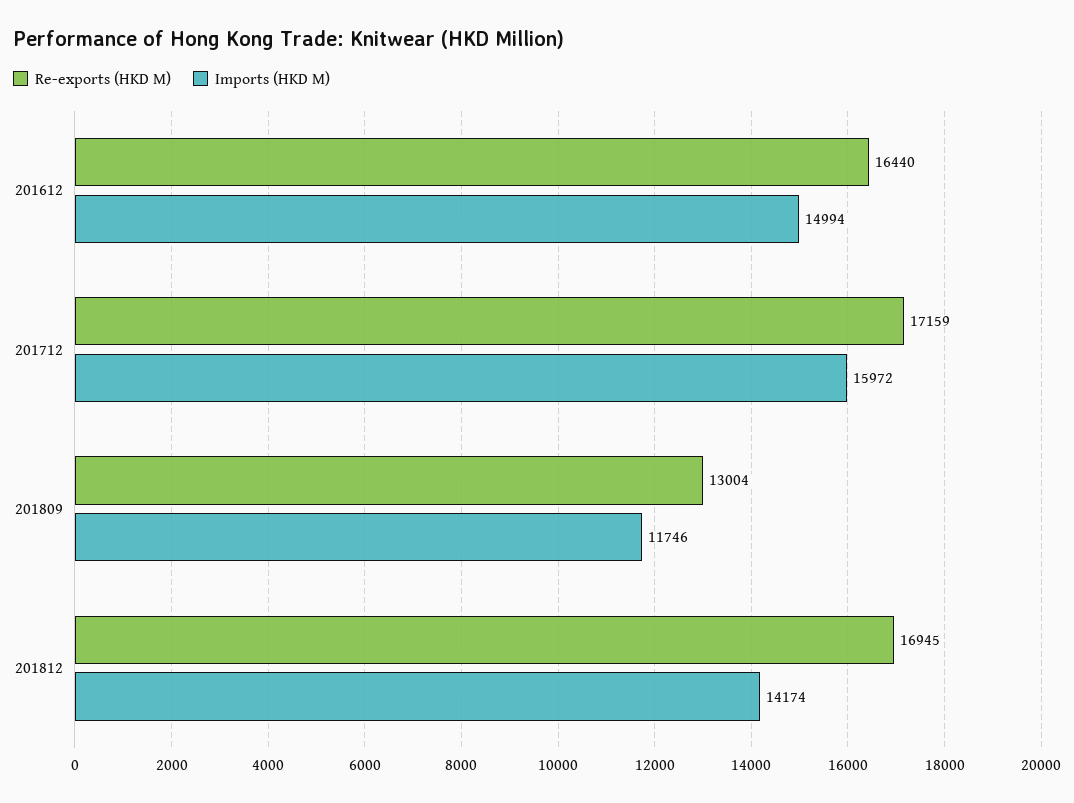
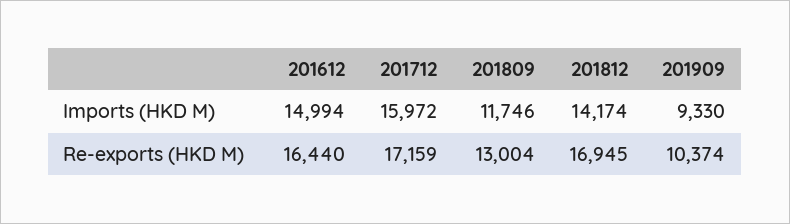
Imports (HKD M), 201909: none -> 9330
Re-exports (HKD M), 201909: none -> 10374

